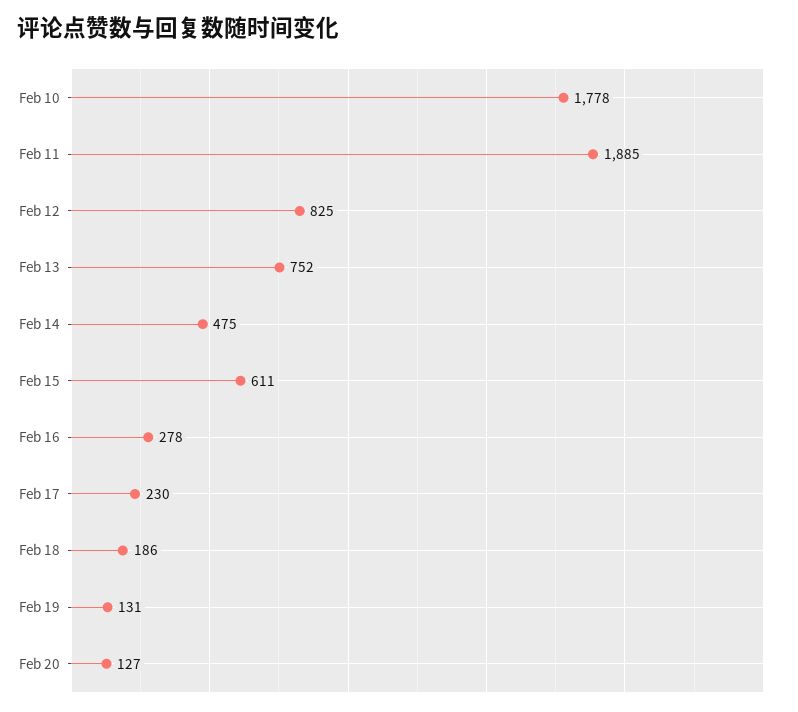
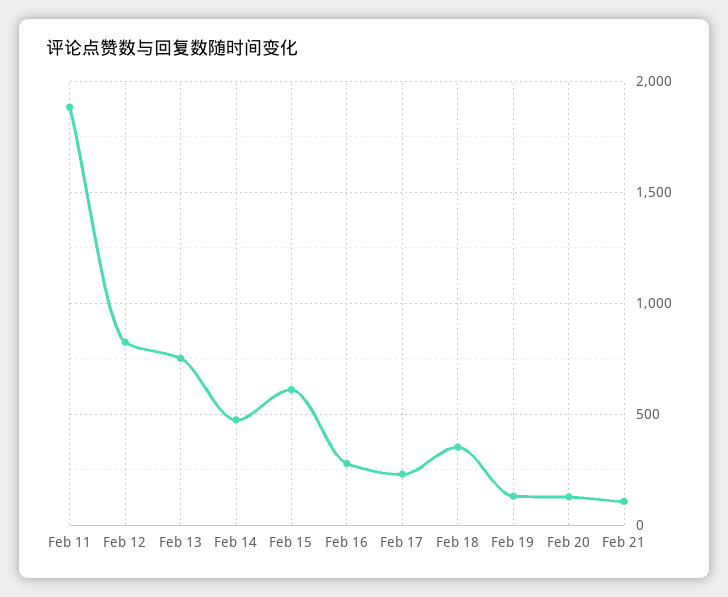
Feb 10: 1778 -> none
Feb 18: 186 -> 350
Feb 21: none -> 100

